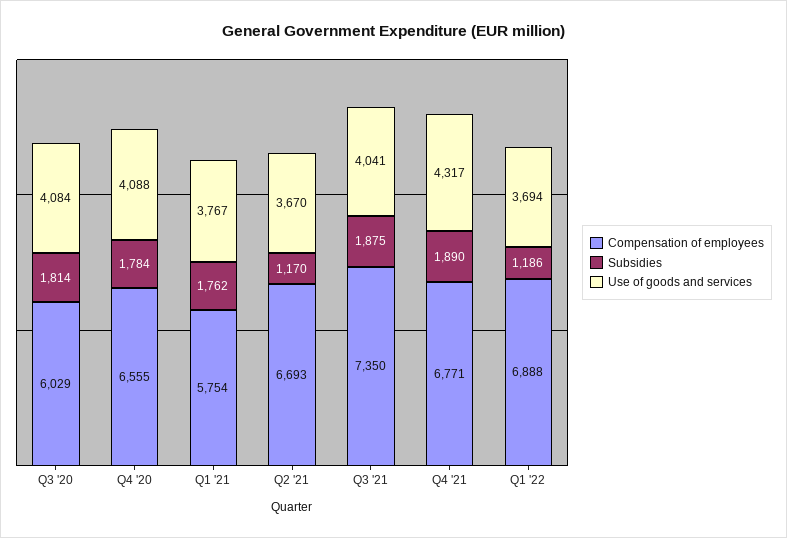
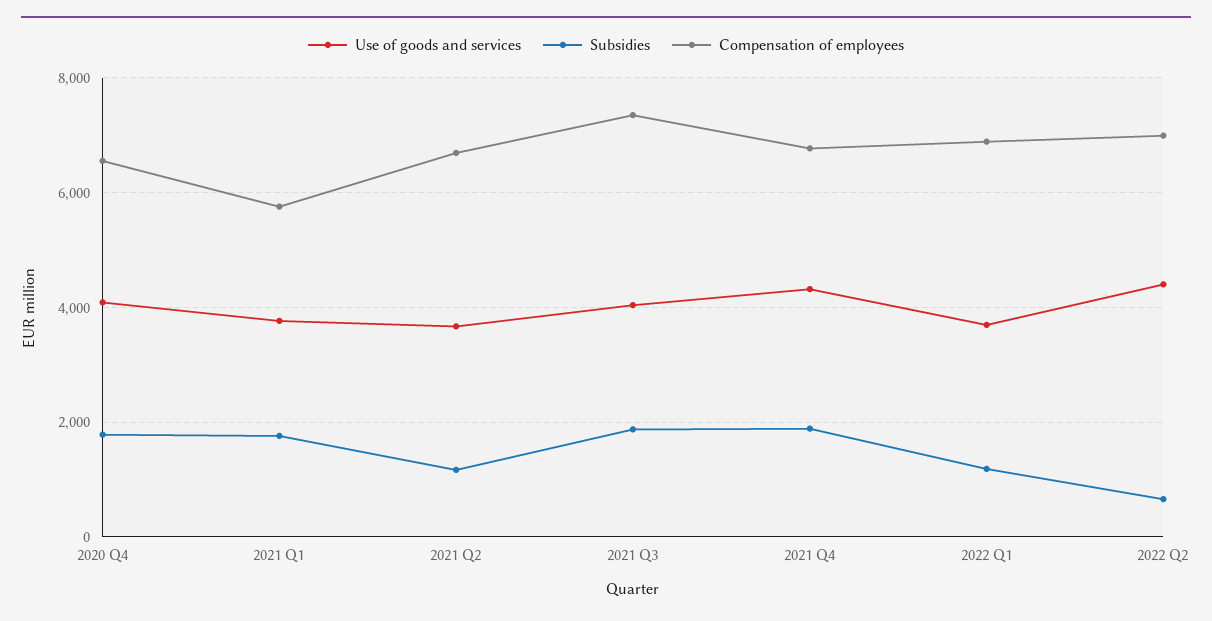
Compensation of employees, Q3 '20: 6029 -> none
Subsidies, Q3 '20: 1814 -> none
Use of goods and services, Q3 '20: 4084 -> none
Use of goods and services, 2022 Q2: none -> 4400
Subsidies, 2022 Q2: none -> 600
Compensation of employees, 2022 Q2: none -> 7000

